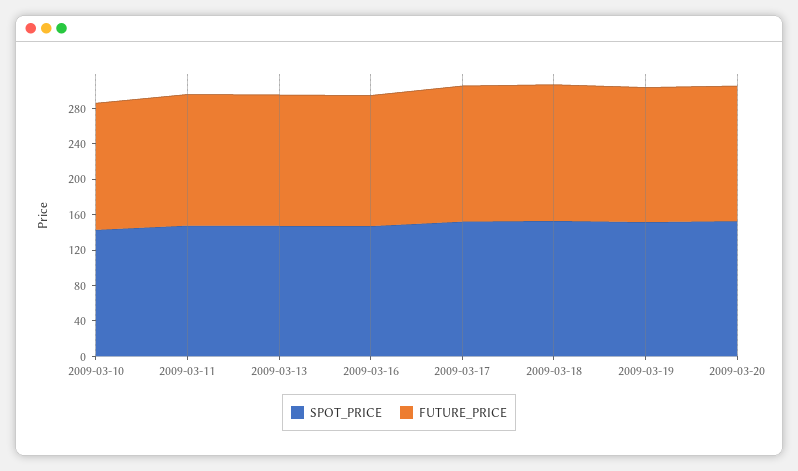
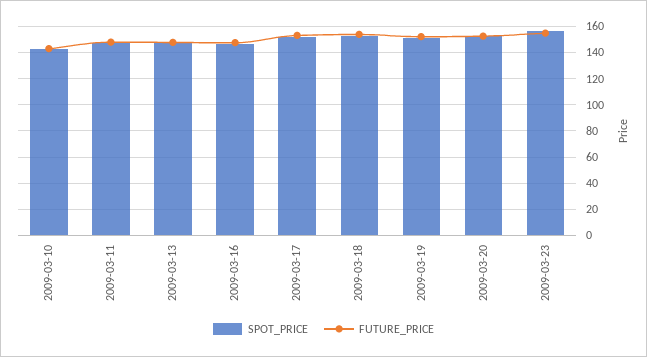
SPOT_PRICE, 2009-03-23: none -> 155
FUTURE_PRICE, 2009-03-23: none -> 155

